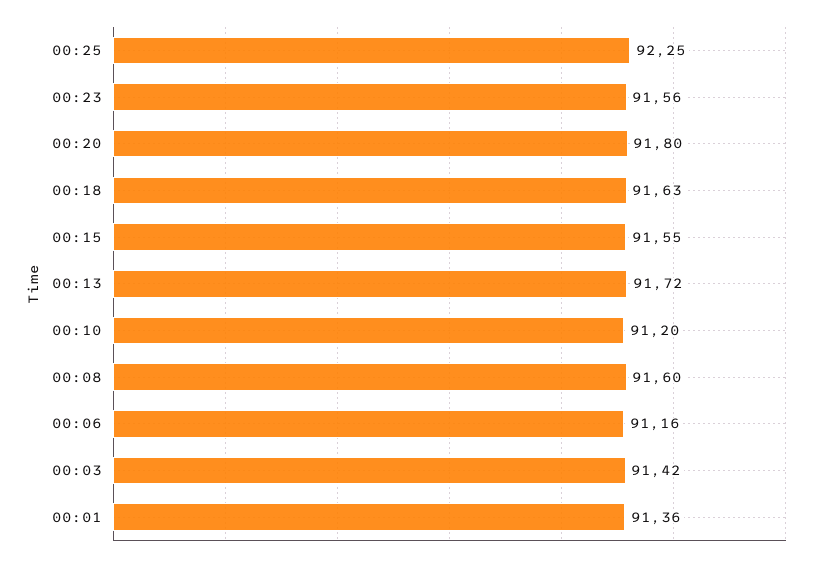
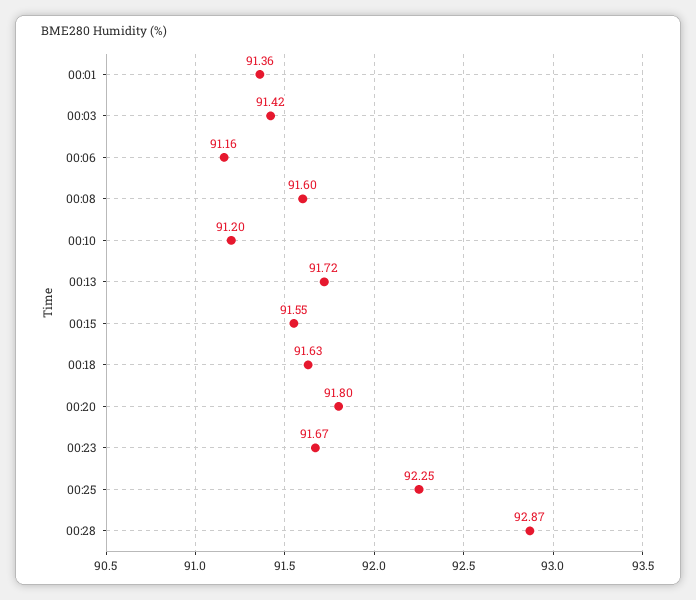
00:23: 91.56 -> 91.67
00:28: none -> 92.87

